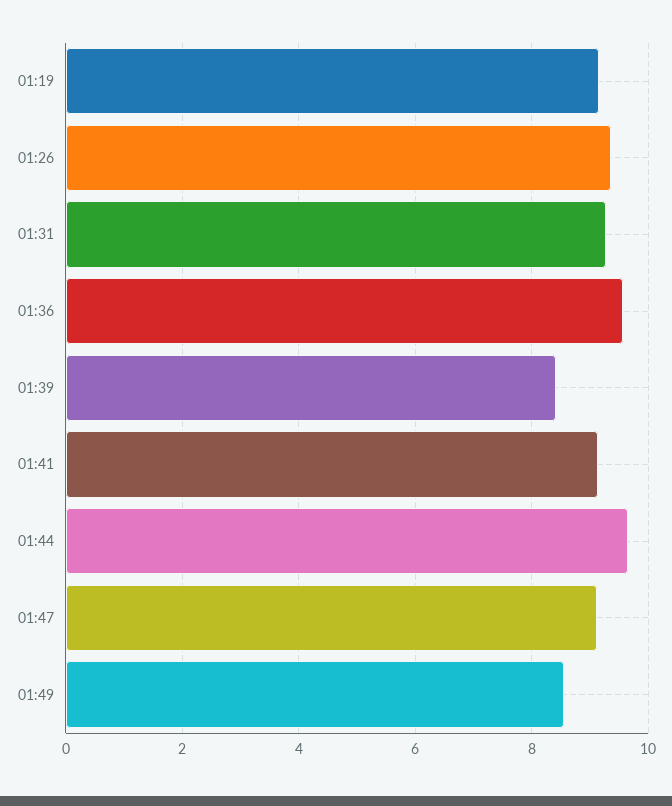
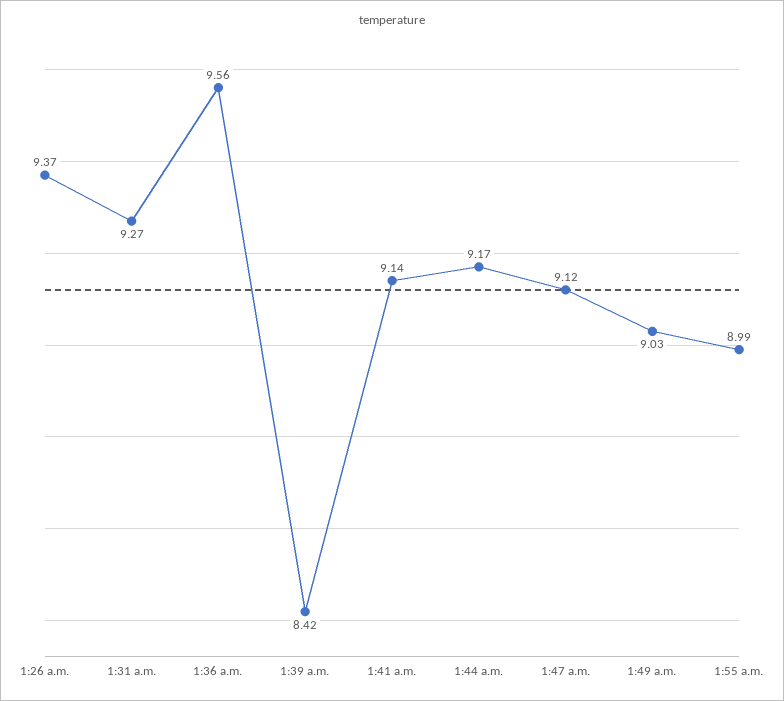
01:19: 9.2 -> none
01:44: 9.6 -> 9.17
01:49: 8.6 -> 9.03
1:55 a.m.: none -> 8.99

